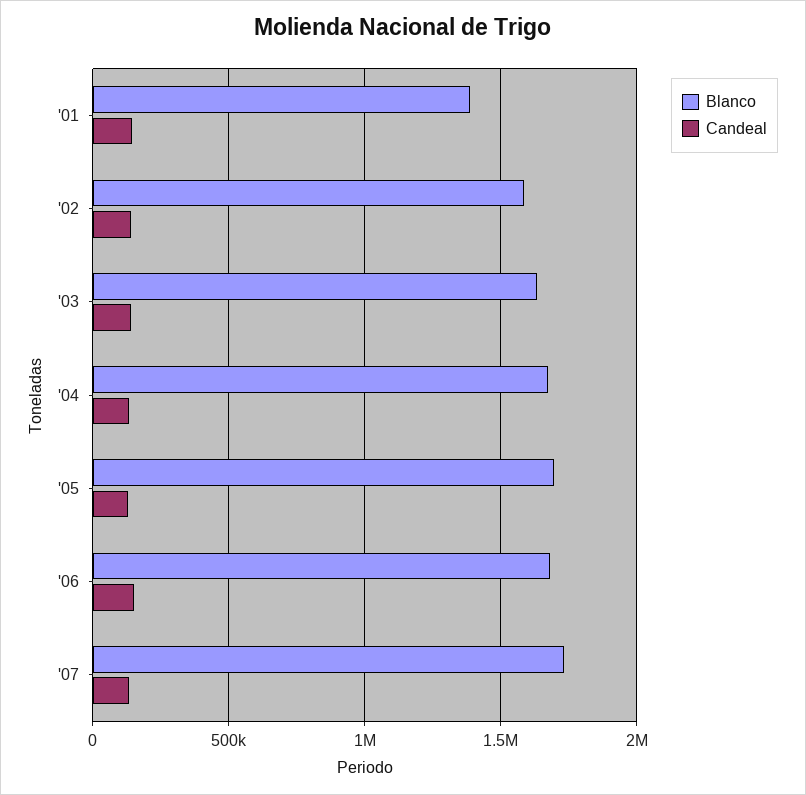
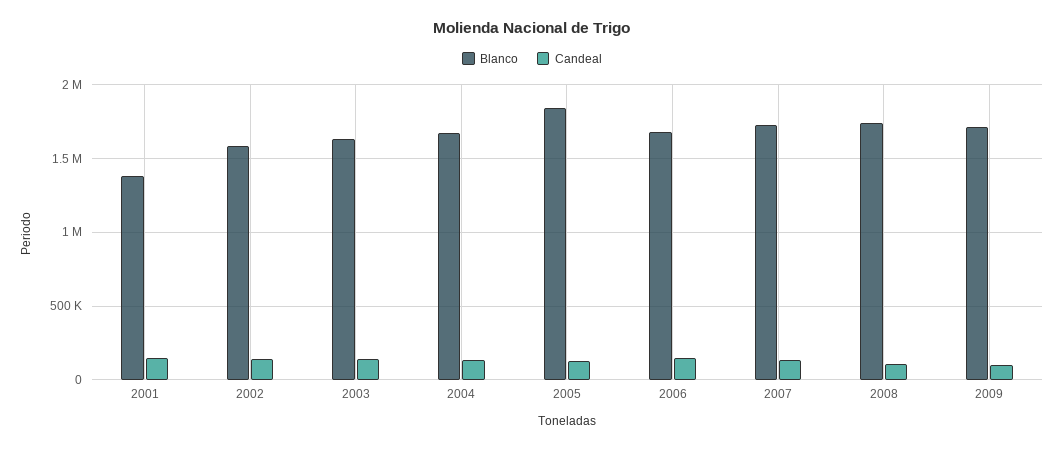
Blanco, '05: 1700000 -> 1850000
Blanco, 2008: none -> 1750000
Candeal, 2008: none -> 100000
Blanco, 2009: none -> 1700000
Candeal, 2009: none -> 100000

